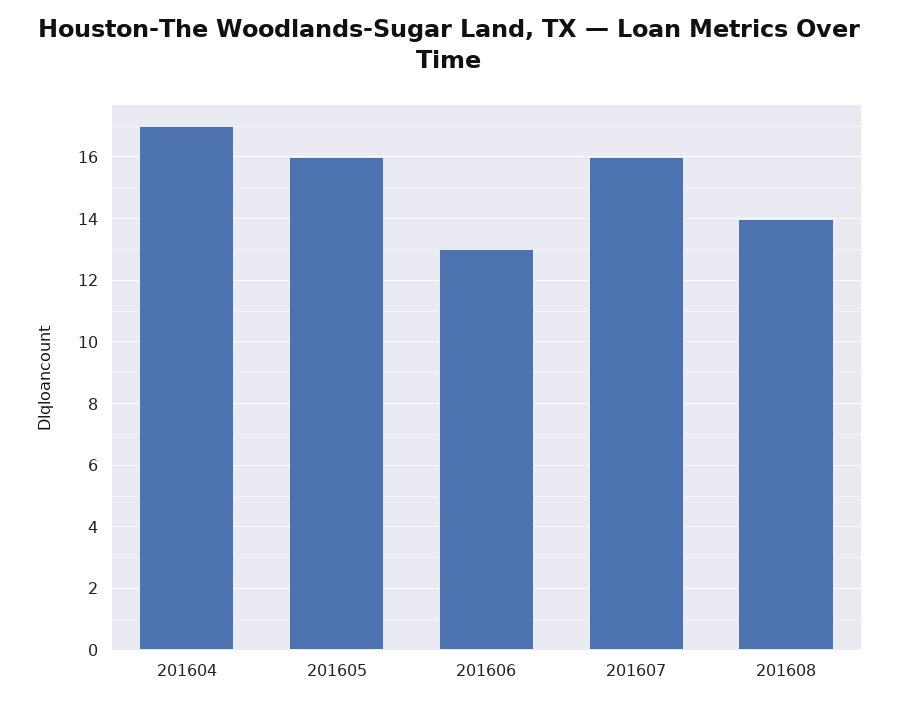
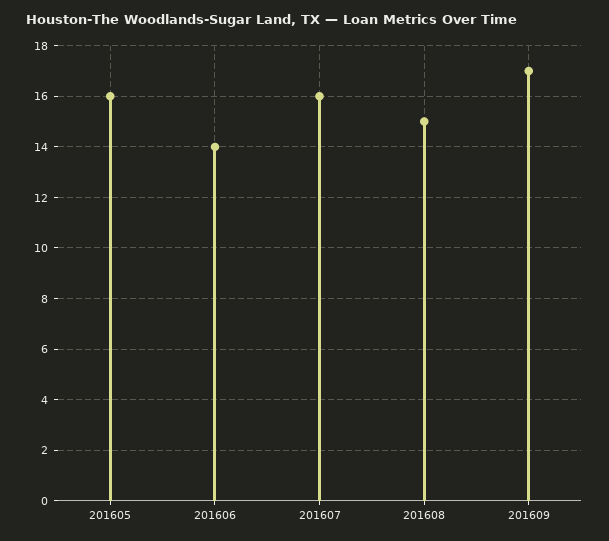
201604: 17 -> none
201606: 13 -> 14
201608: 14 -> 15
201609: none -> 17

